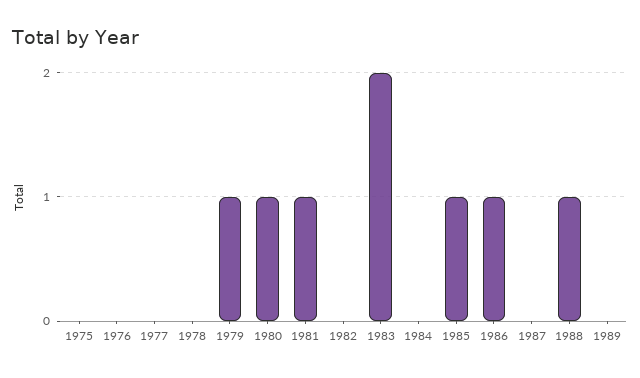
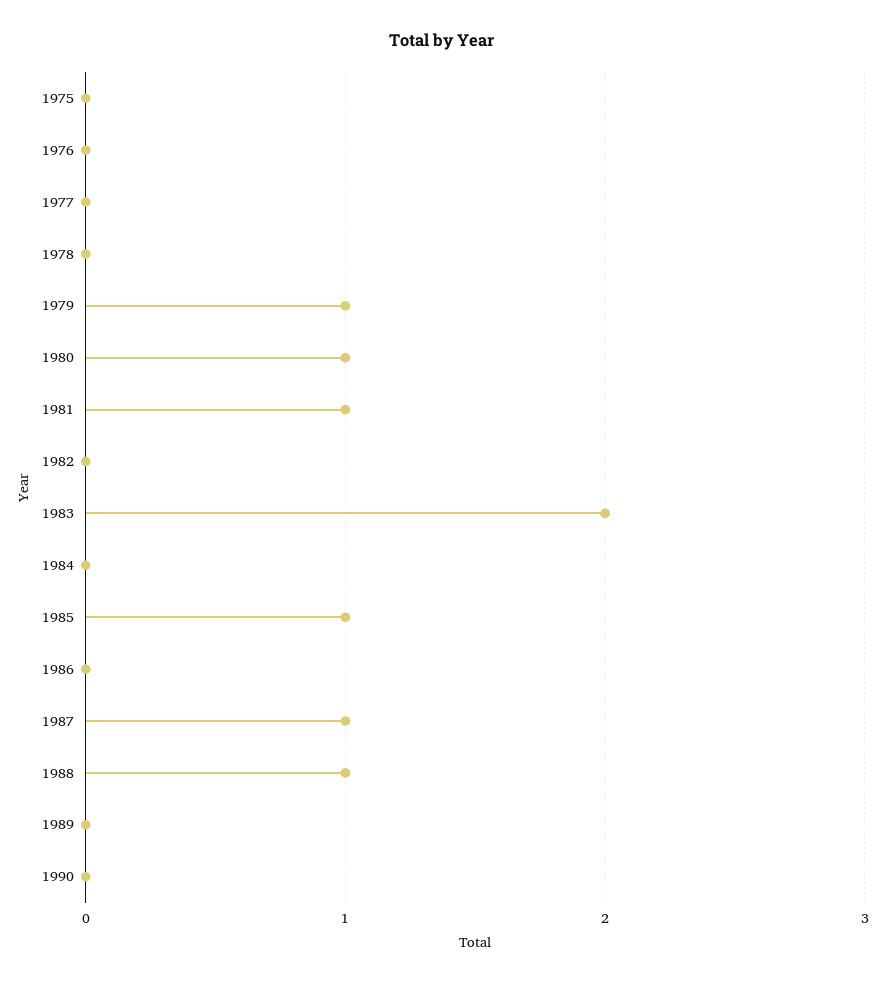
1986: 1 -> 0
1987: 0 -> 1
1990: none -> 0

